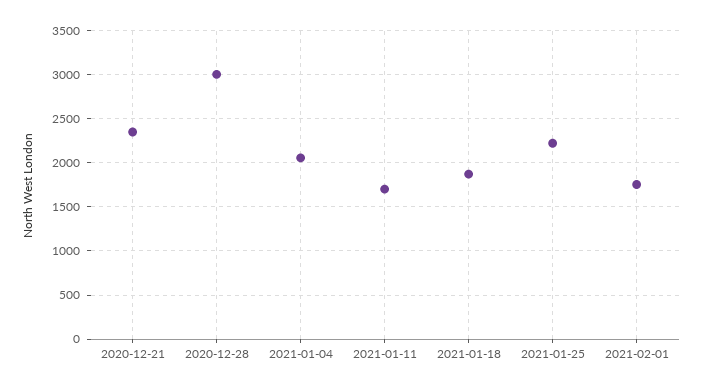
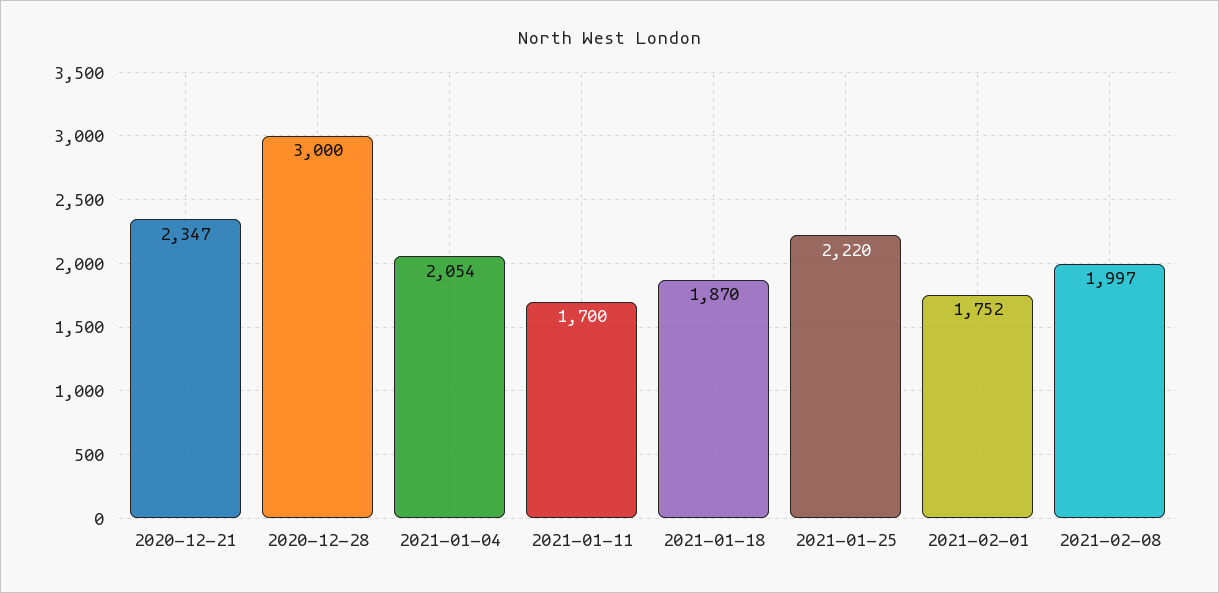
2021-02-08: none -> 1997

